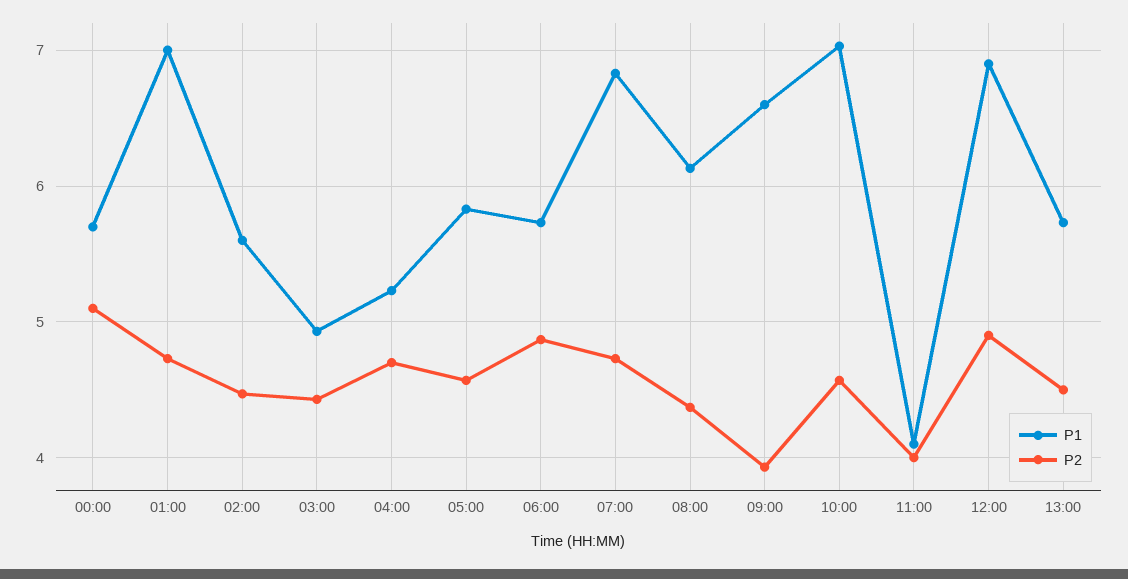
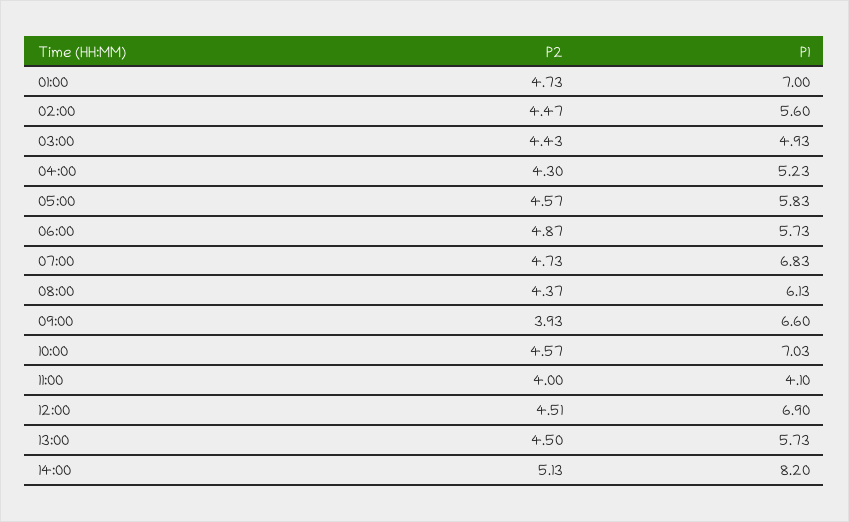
P1, 00:00: 5.7 -> none
P2, 00:00: 5.1 -> none
P2, 04:00: 4.7 -> 4.3
P2, 12:00: 4.9 -> 4.51
P2, 14:00: none -> 5.13
P1, 14:00: none -> 8.2

